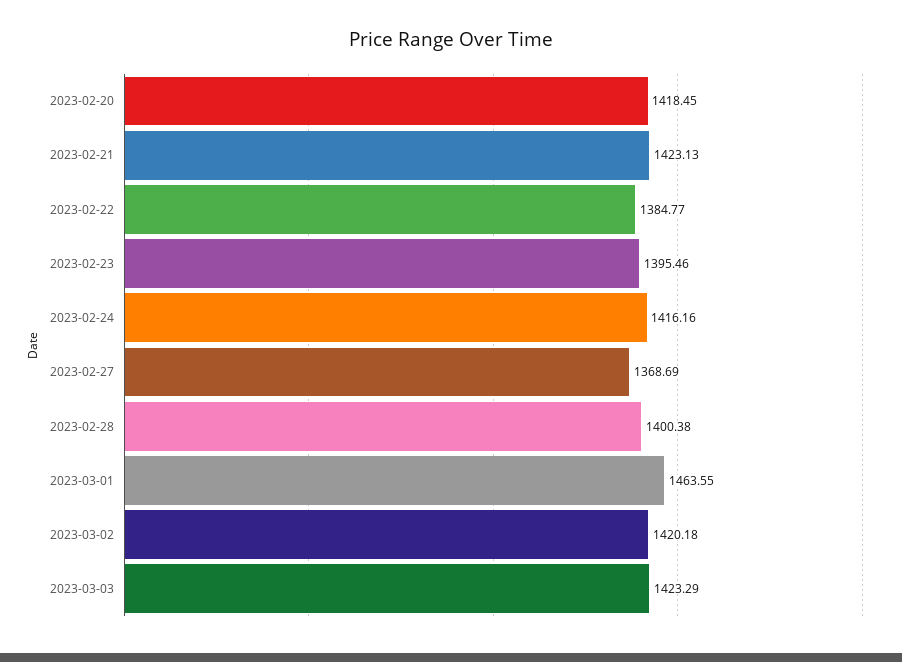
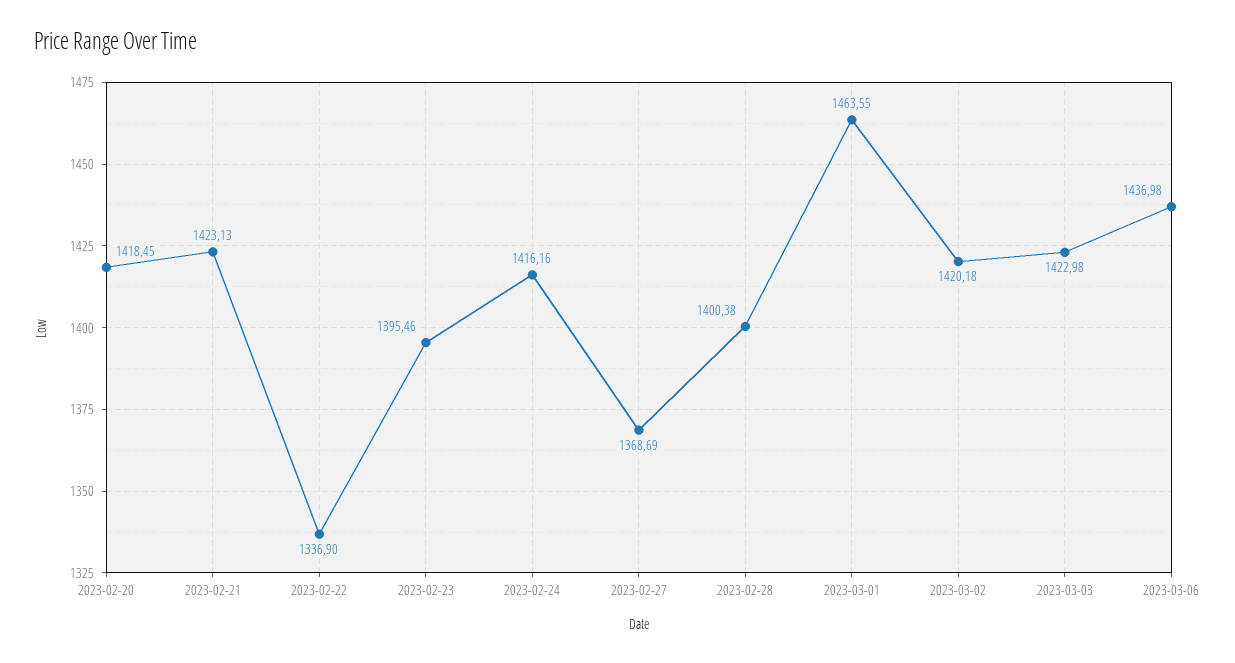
2023-02-22: 1384.77 -> 1336.9
2023-03-03: 1423.29 -> 1422.98
2023-03-06: none -> 1436.98

